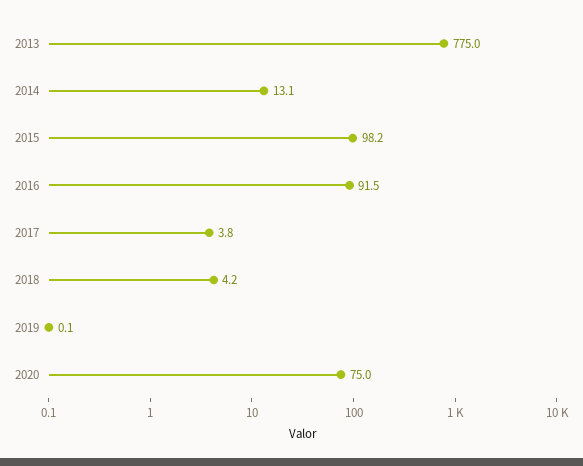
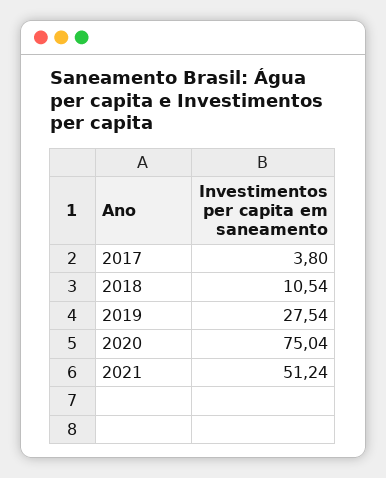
2013: 775 -> none
2014: 13.1 -> none
2015: 98.2 -> none
2016: 91.5 -> none
2018: 4.2 -> 10.54
2019: 0.1 -> 27.54
2021: none -> 51.24

